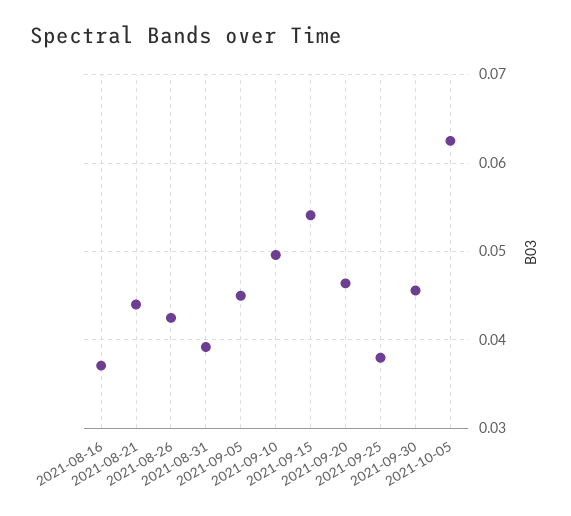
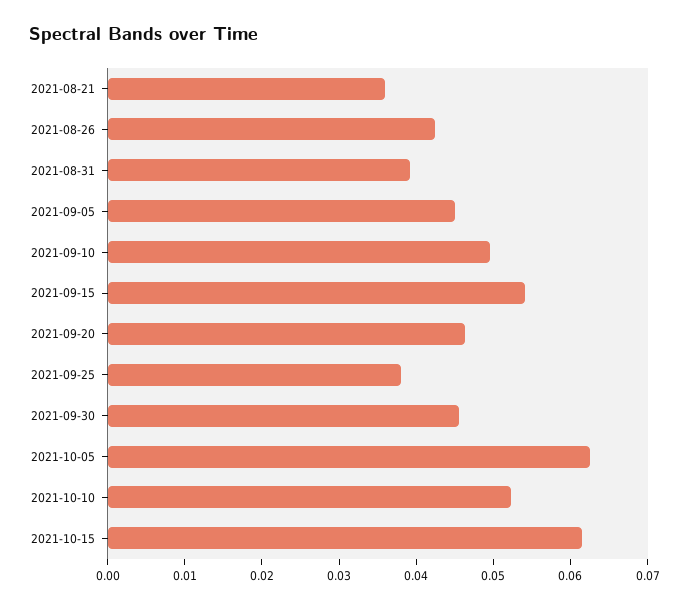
2021-08-16: 0.037 -> none
2021-08-21: 0.044 -> 0.036
2021-10-10: none -> 0.052
2021-10-15: none -> 0.062

